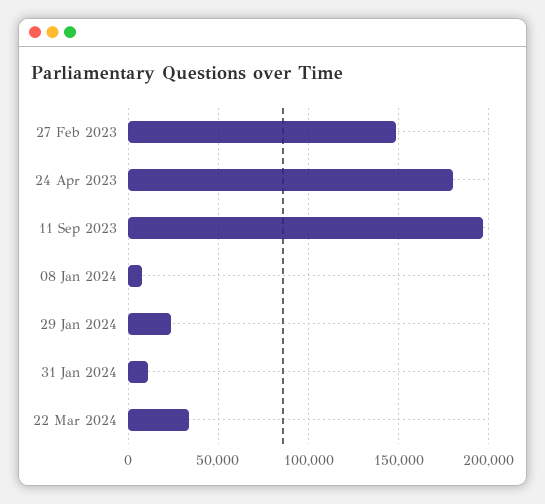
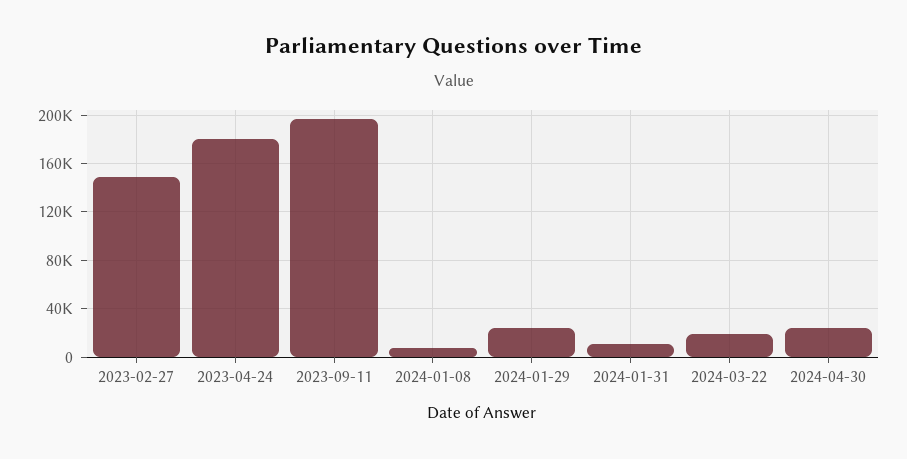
22 Mar 2024: 35000 -> 20000
2024-04-30: none -> 25000

